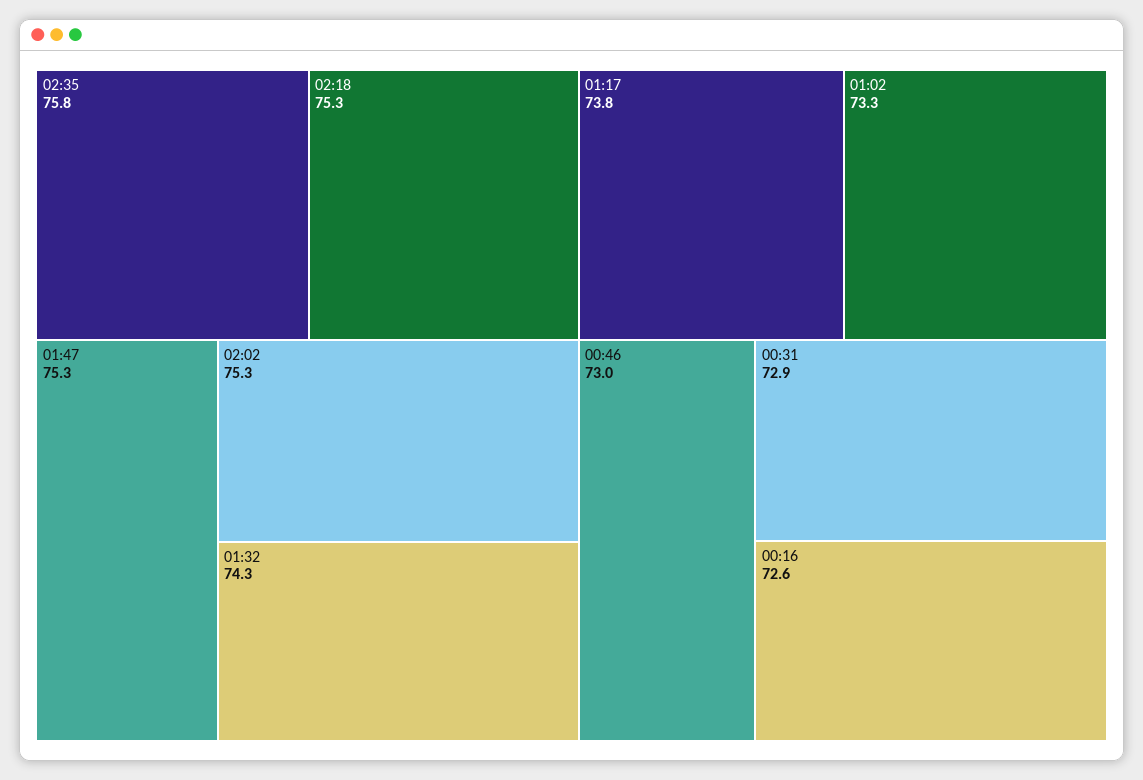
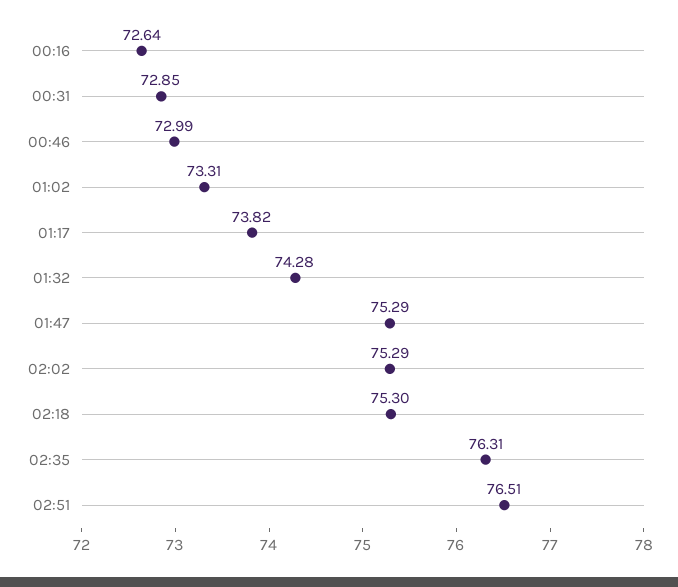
02:35: 75.8 -> 76.31
02:51: none -> 76.51

